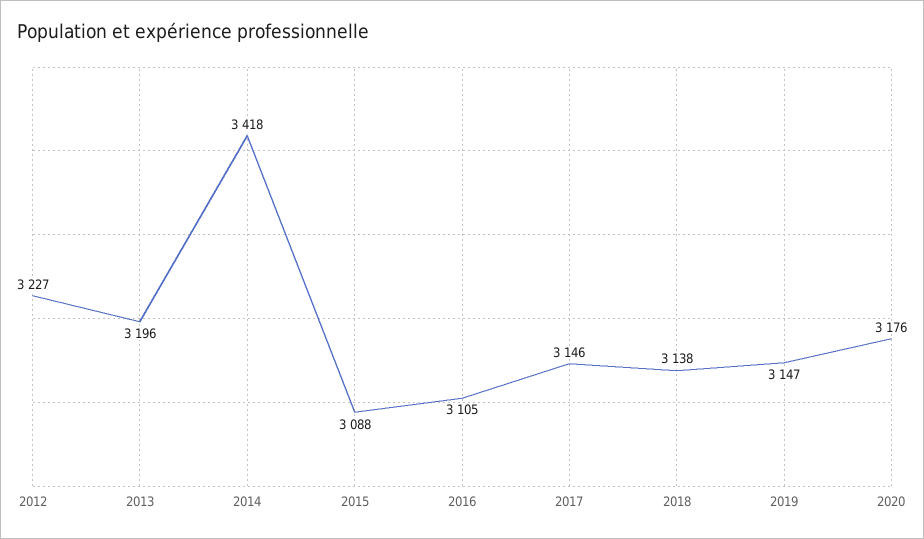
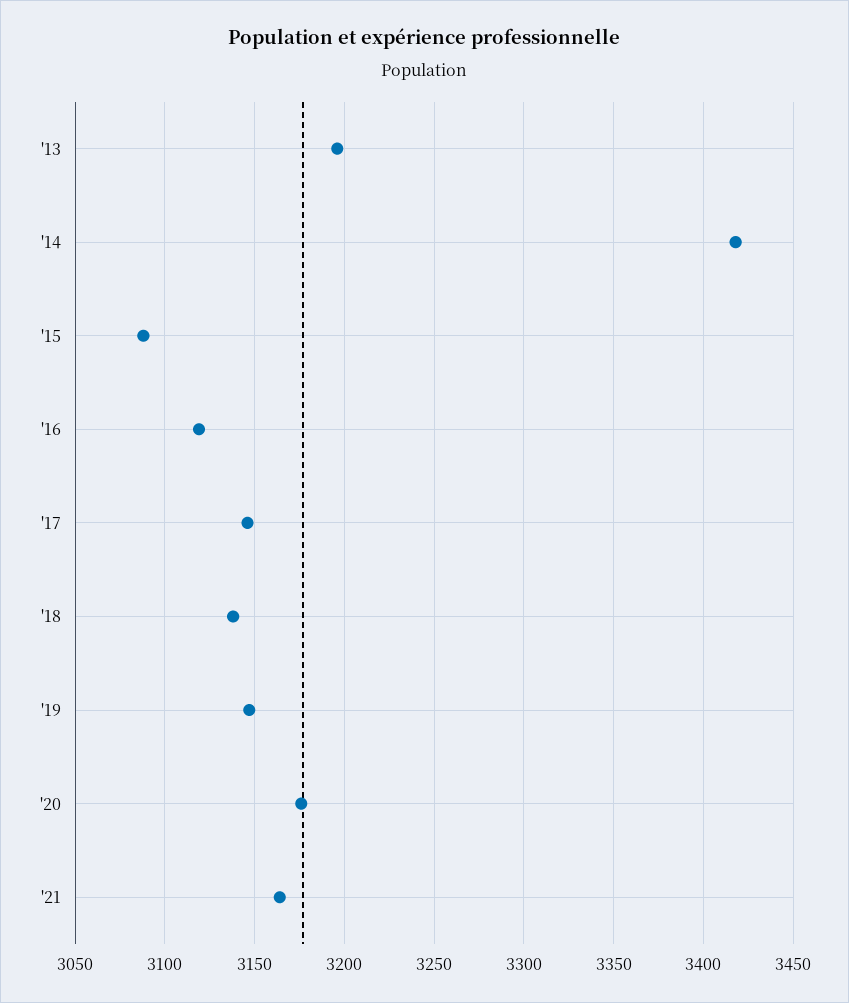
2012: 3227 -> none
2016: 3105 -> 3120
'21: none -> 3165

